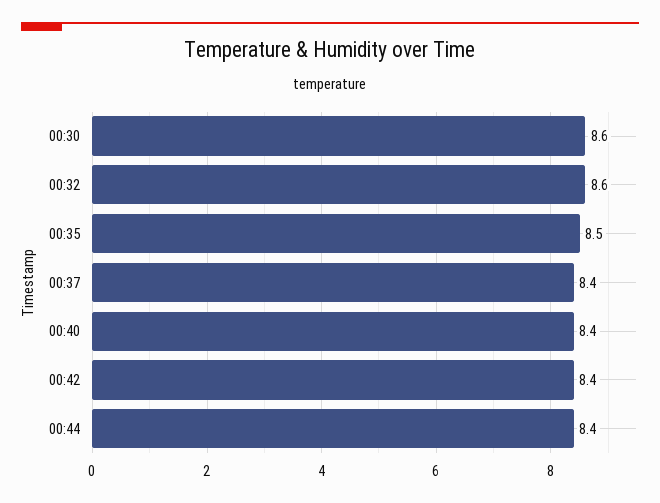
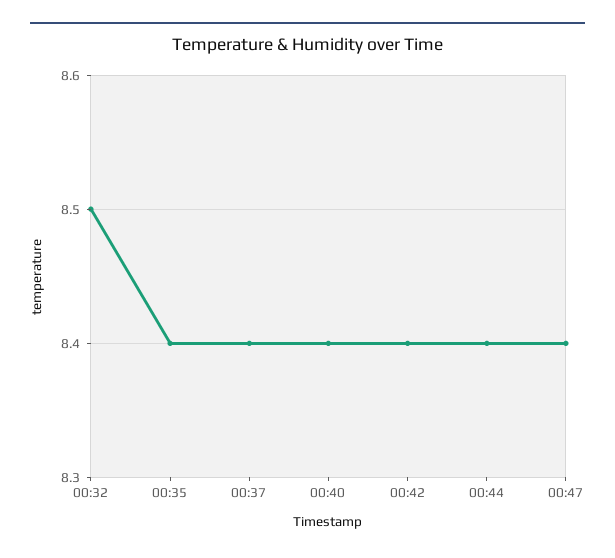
00:30: 8.6 -> none
00:32: 8.6 -> 8.5
00:35: 8.5 -> 8.4
00:47: none -> 8.4

